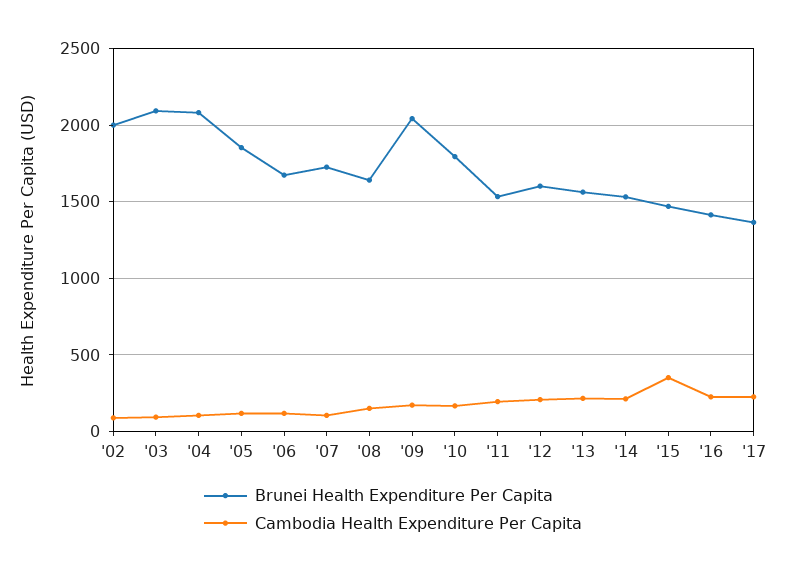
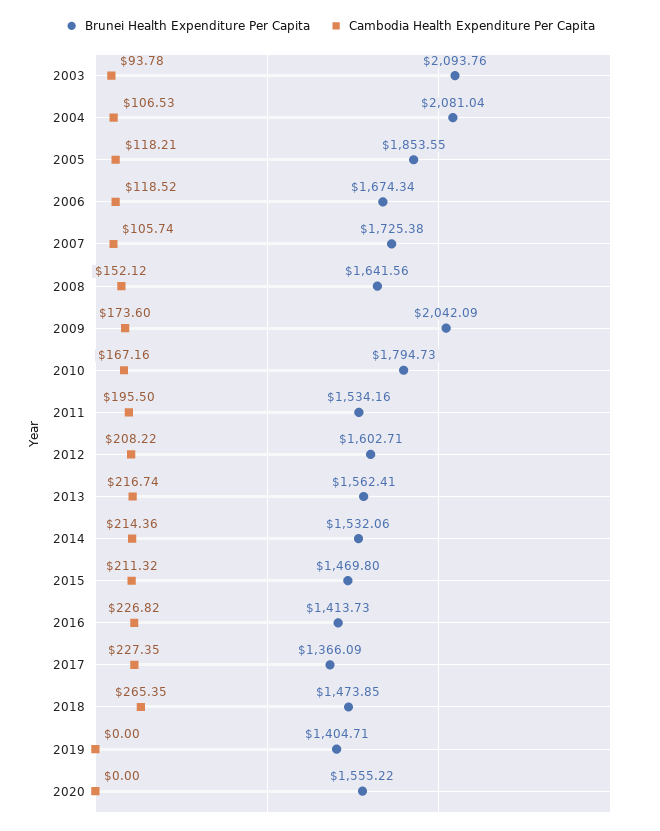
Brunei Health Expenditure Per Capita, '02: 2000 -> none
Cambodia Health Expenditure Per Capita, '02: 100 -> none
Cambodia Health Expenditure Per Capita, '15: 350 -> 211.32
Brunei Health Expenditure Per Capita, 2018: none -> 1473.85
Cambodia Health Expenditure Per Capita, 2018: none -> 265.35
Brunei Health Expenditure Per Capita, 2019: none -> 1404.71
Cambodia Health Expenditure Per Capita, 2019: none -> 0
Brunei Health Expenditure Per Capita, 2020: none -> 1555.22
Cambodia Health Expenditure Per Capita, 2020: none -> 0

